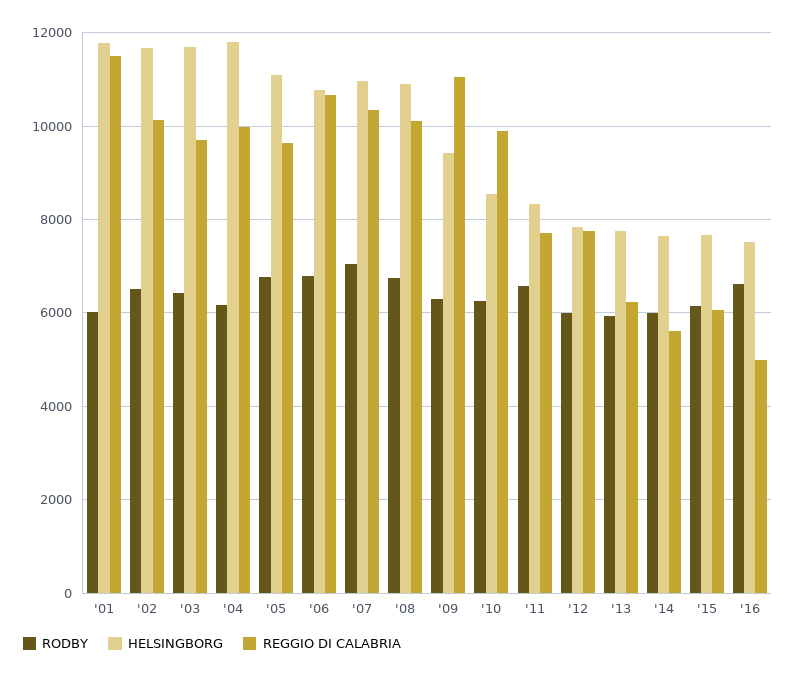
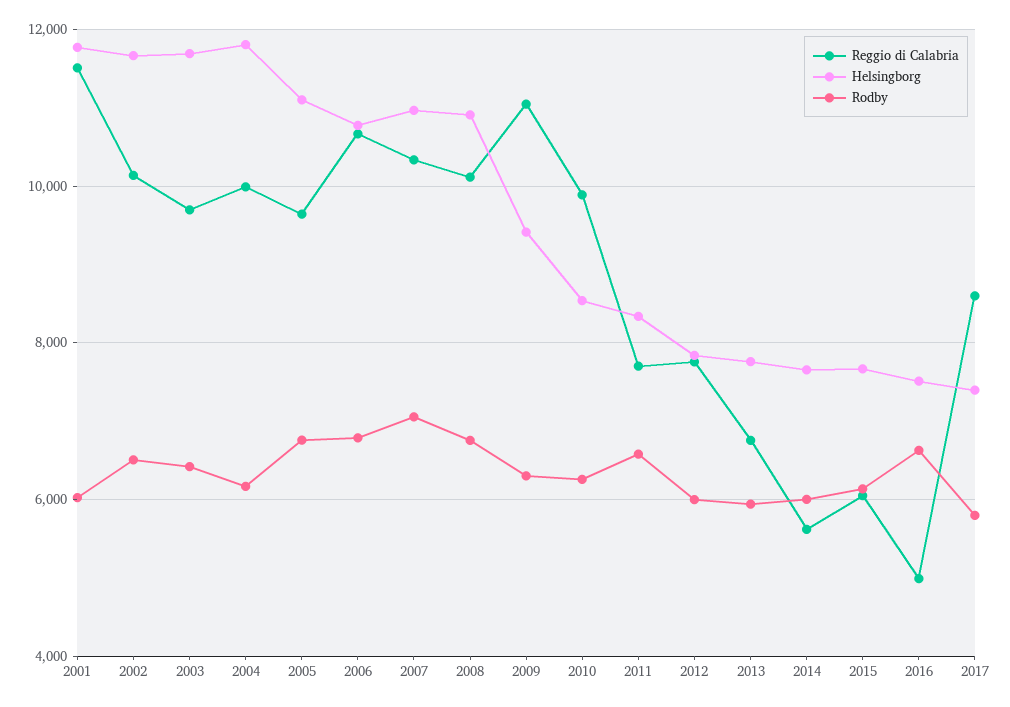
REGGIO DI CALABRIA, '13: 6200 -> 6800
REGGIO DI CALABRIA, 2017: none -> 8600
HELSINGBORG, 2017: none -> 7400
RODBY, 2017: none -> 5800

